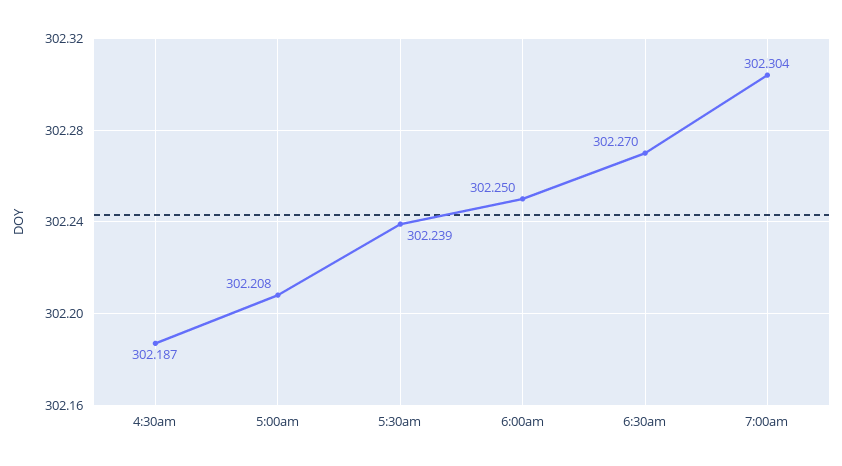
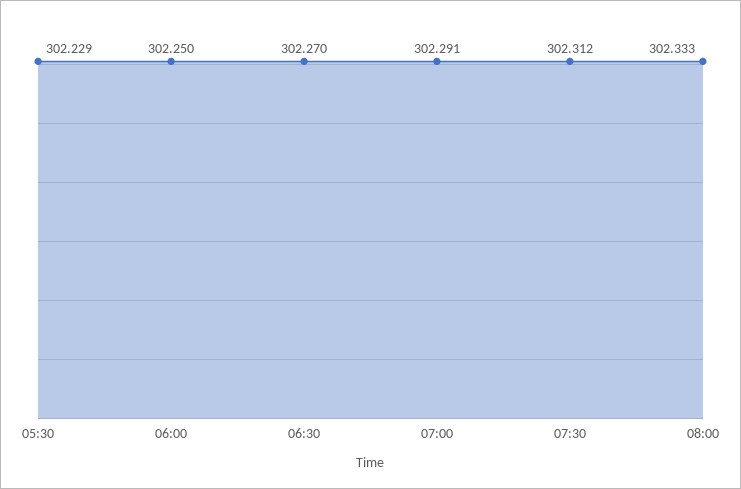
4:30am: 302.187 -> none
5:00am: 302.208 -> none
5:30am: 302.239 -> 302.229
7:00am: 302.304 -> 302.291
07:30: none -> 302.312
08:00: none -> 302.333

